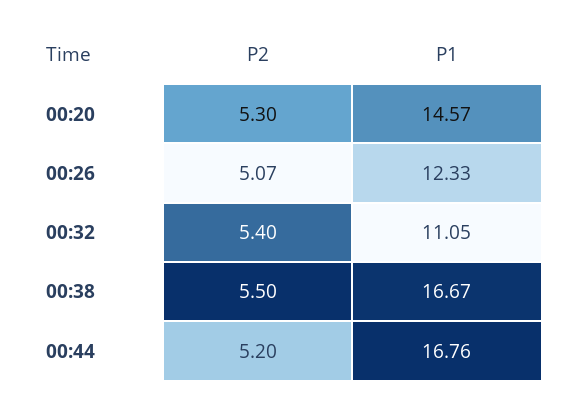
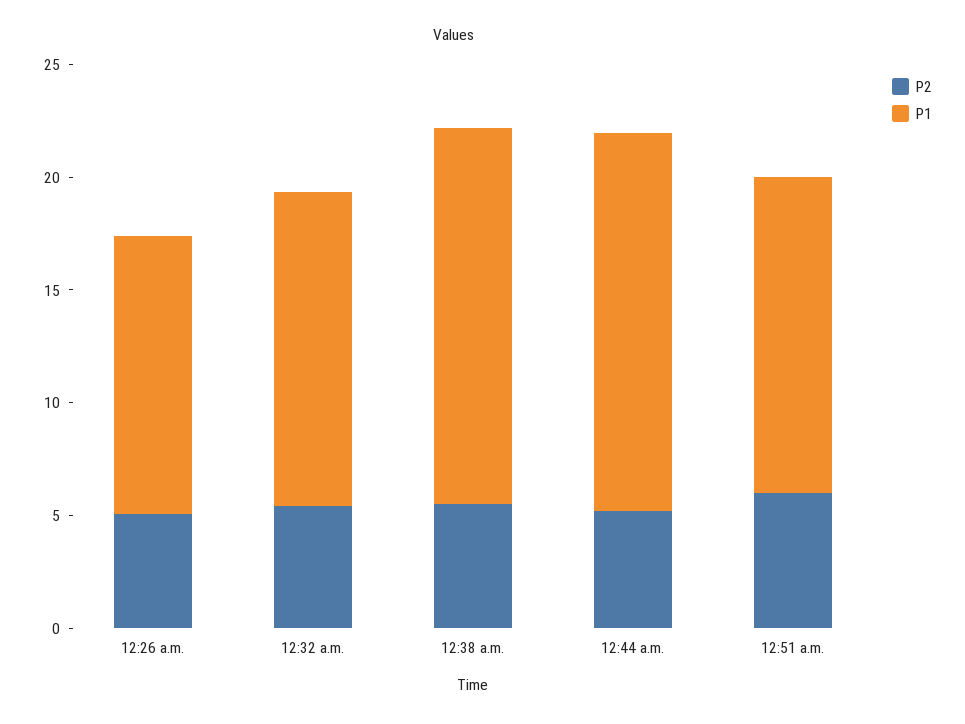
P2, 00:20: 5.3 -> none
P1, 00:20: 14.57 -> none
P1, 00:32: 11.05 -> 14
P2, 12:51 a.m.: none -> 6
P1, 12:51 a.m.: none -> 14

